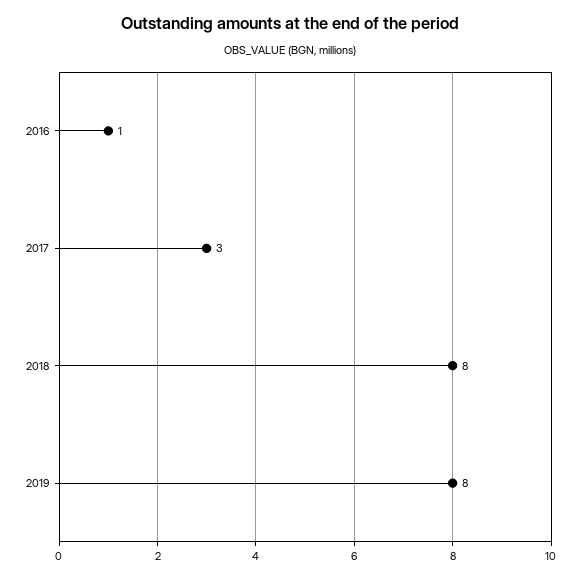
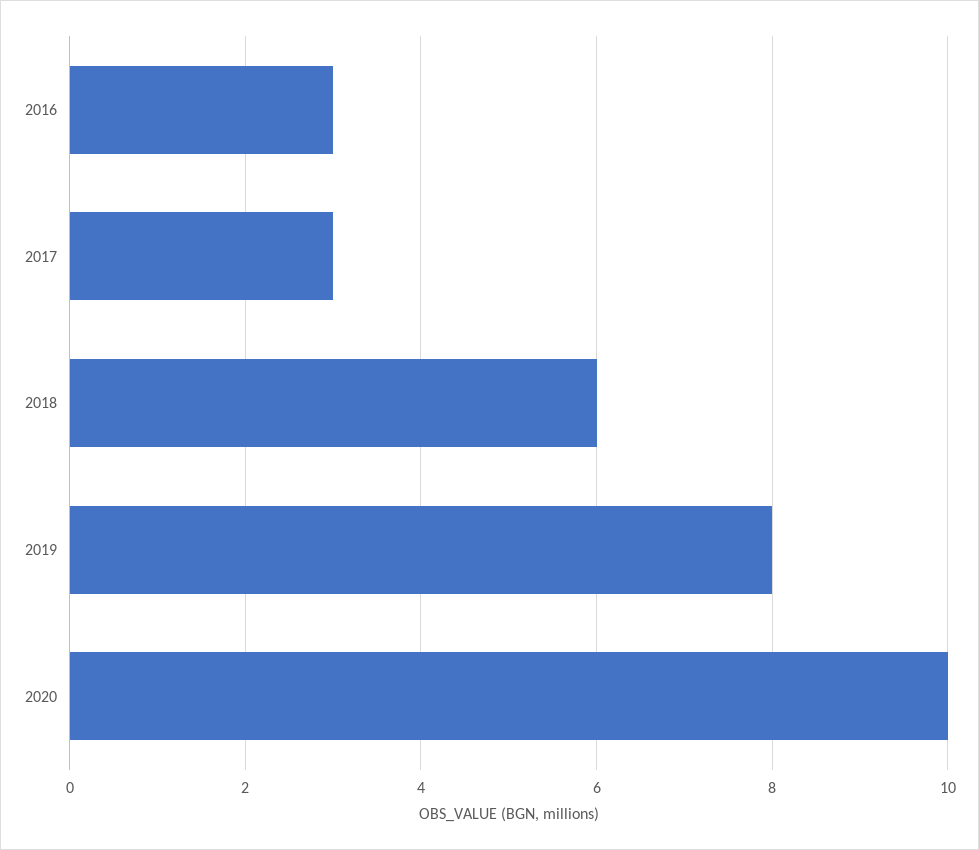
2016: 1 -> 3
2018: 8 -> 6
2020: none -> 10

